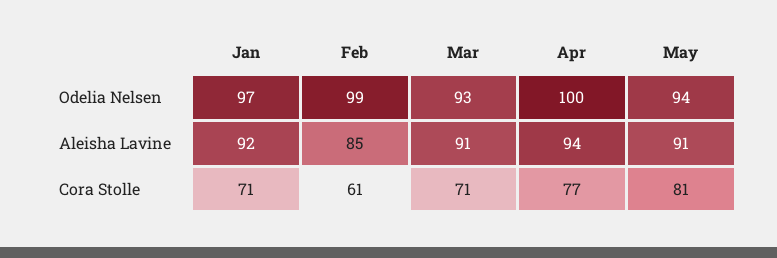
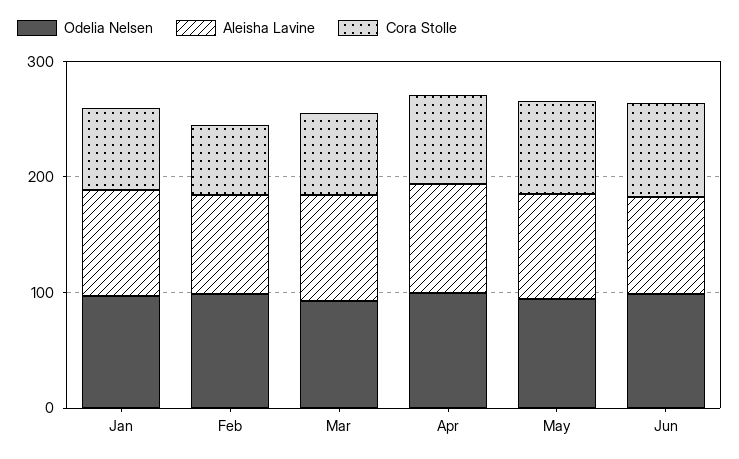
Odelia Nelsen, Jun: none -> 100
Aleisha Lavine, Jun: none -> 80
Cora Stolle, Jun: none -> 80

